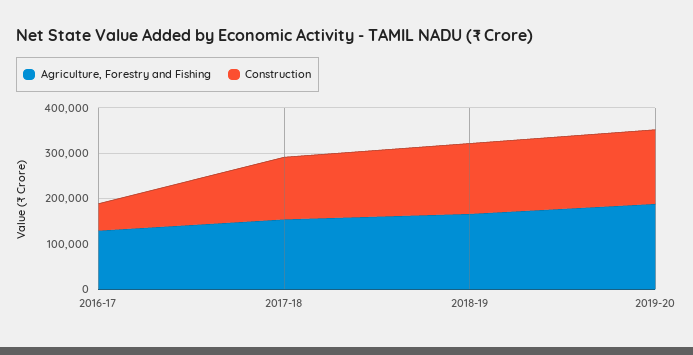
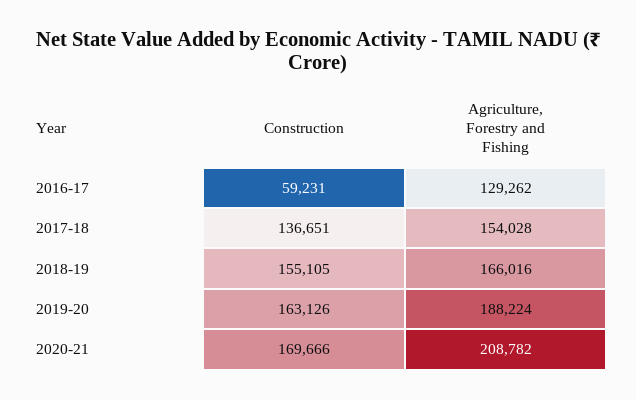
Construction, 2020-21: none -> 169666
Agriculture, Forestry and Fishing, 2020-21: none -> 208782

